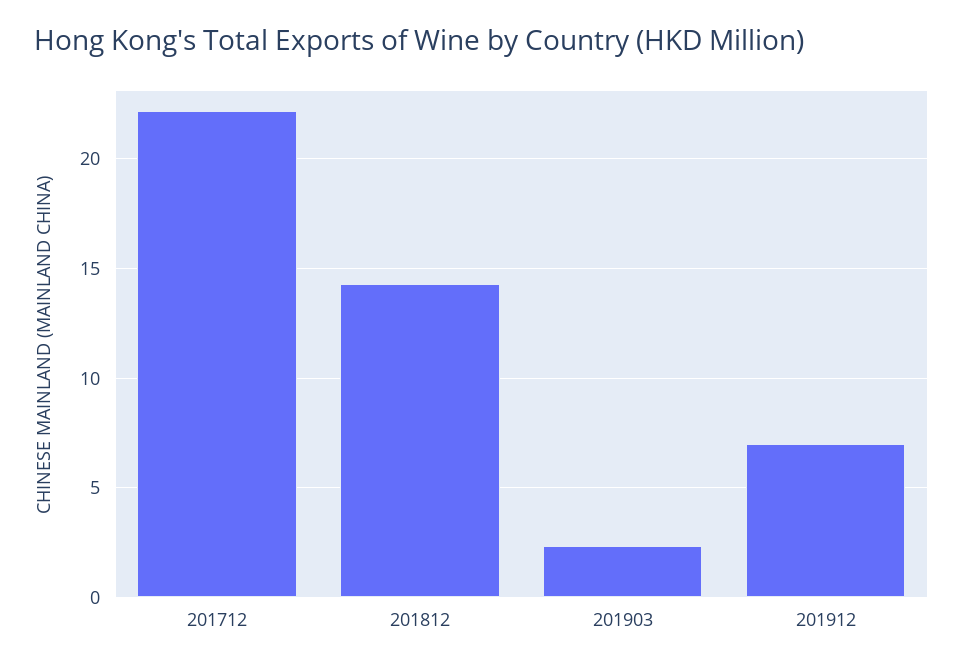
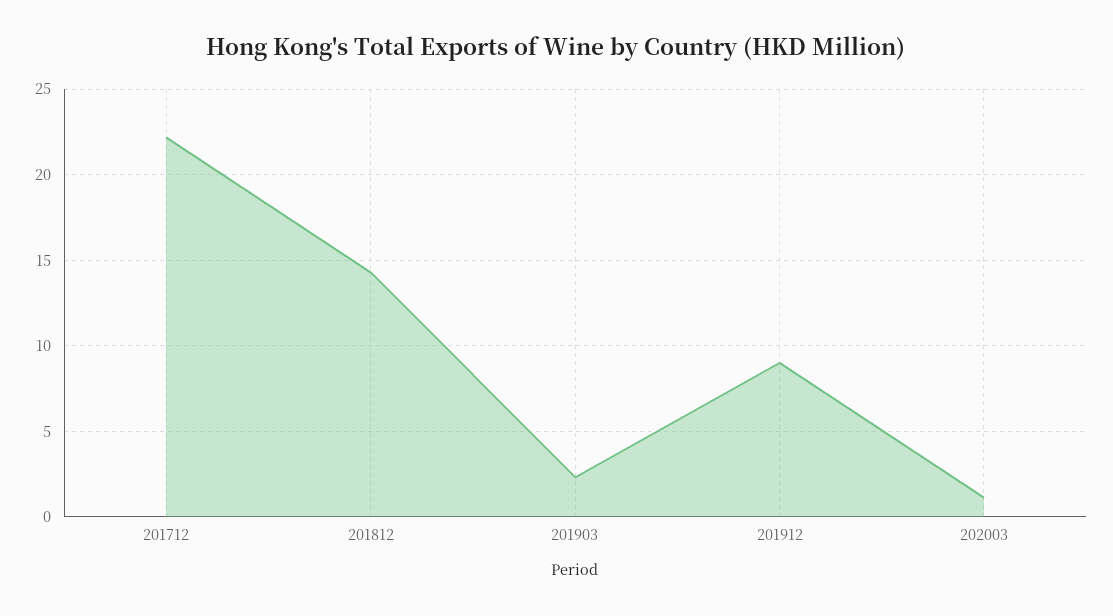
201912: 7 -> 9
202003: none -> 1

